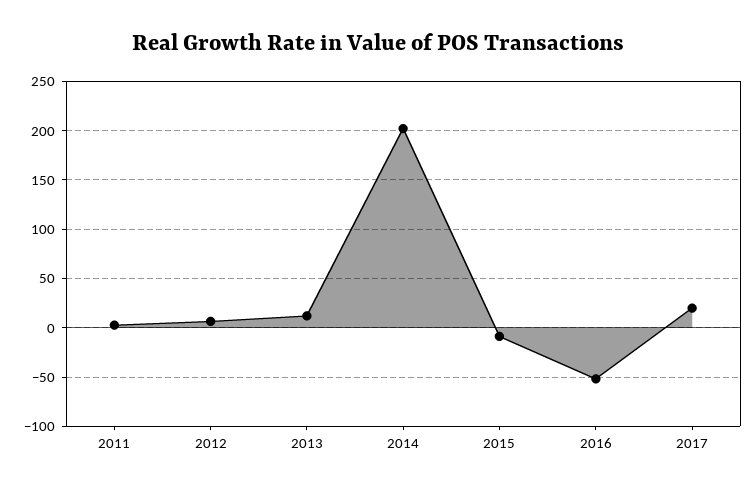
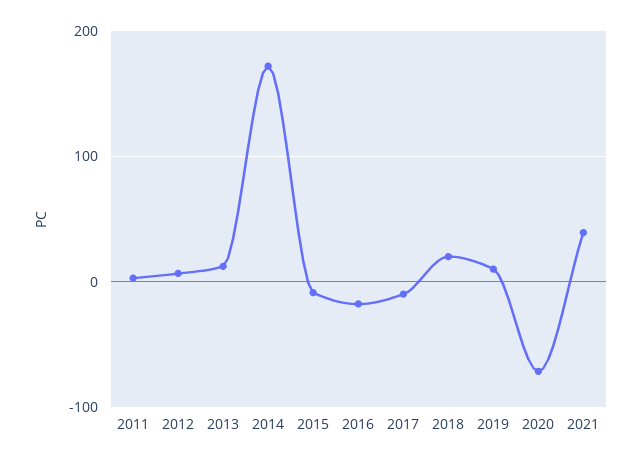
2014: 200 -> 170
2016: -50 -> -20
2017: 20 -> -10
2018: none -> 20
2019: none -> 10
2020: none -> -70
2021: none -> 40

